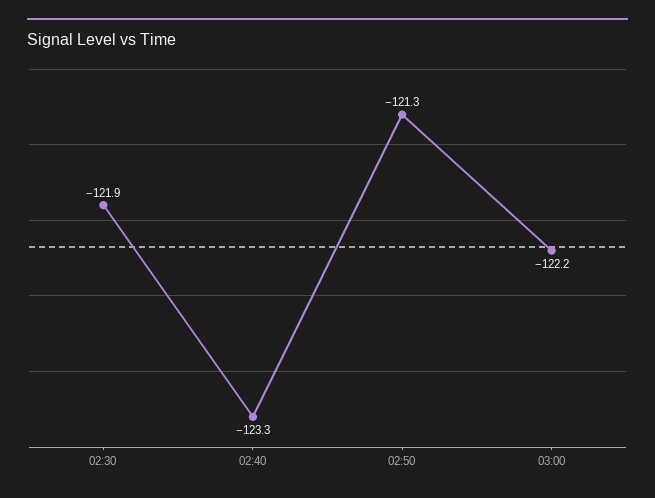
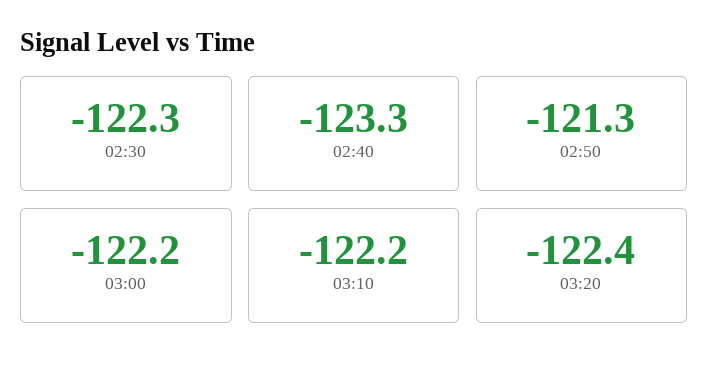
02:30: -121.9 -> -122.3
03:10: none -> -122.2
03:20: none -> -122.4

